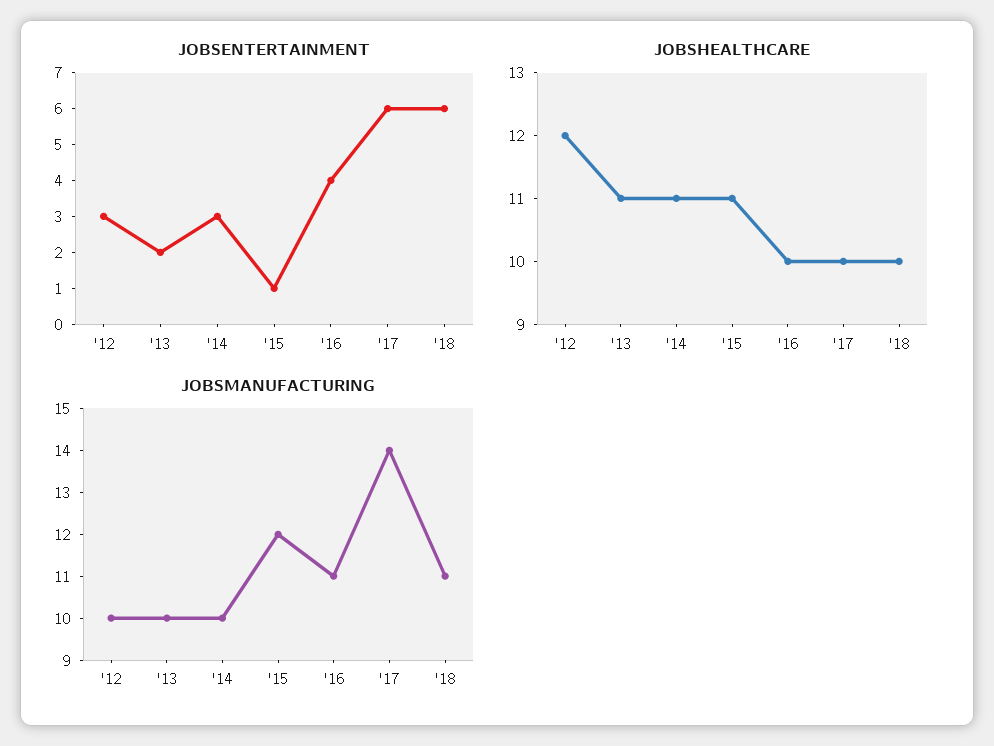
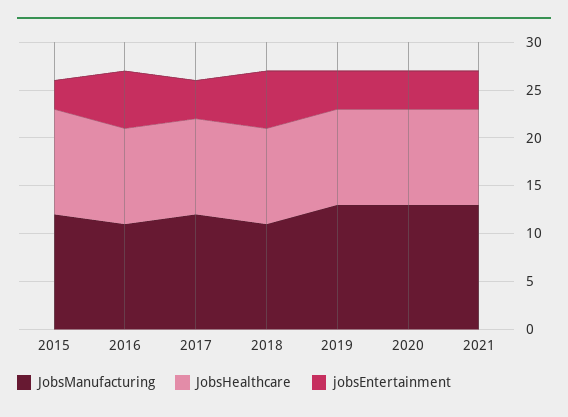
JOBSENTERTAINMENT, '12: 3 -> none
JOBSENTERTAINMENT, '13: 2 -> none
JOBSENTERTAINMENT, '14: 3 -> none
JOBSENTERTAINMENT, '15: 1 -> 3
JOBSENTERTAINMENT, '16: 4 -> 6
JOBSENTERTAINMENT, '17: 6 -> 4
JOBSHEALTHCARE, '12: 12 -> none
JOBSHEALTHCARE, '13: 11 -> none
JOBSHEALTHCARE, '14: 11 -> none
JOBSMANUFACTURING, '12: 10 -> none
JOBSMANUFACTURING, '13: 10 -> none
JOBSMANUFACTURING, '14: 10 -> none
JOBSMANUFACTURING, '17: 14 -> 12
JOBSMANUFACTURING, 2019: none -> 13
JOBSHEALTHCARE, 2019: none -> 10
JOBSENTERTAINMENT, 2019: none -> 4
JOBSMANUFACTURING, 2020: none -> 13
JOBSHEALTHCARE, 2020: none -> 10
JOBSENTERTAINMENT, 2020: none -> 4
JOBSMANUFACTURING, 2021: none -> 13
JOBSHEALTHCARE, 2021: none -> 10
JOBSENTERTAINMENT, 2021: none -> 4

